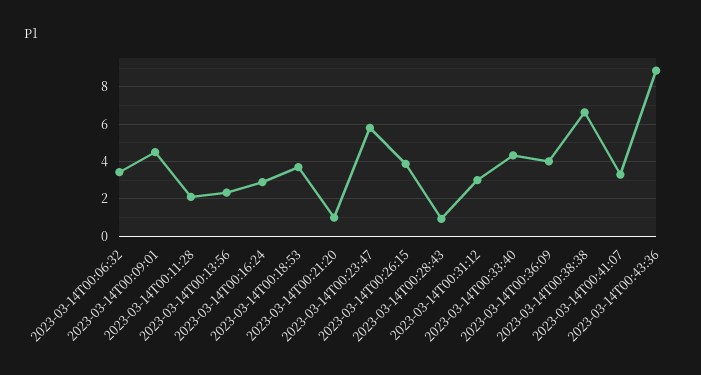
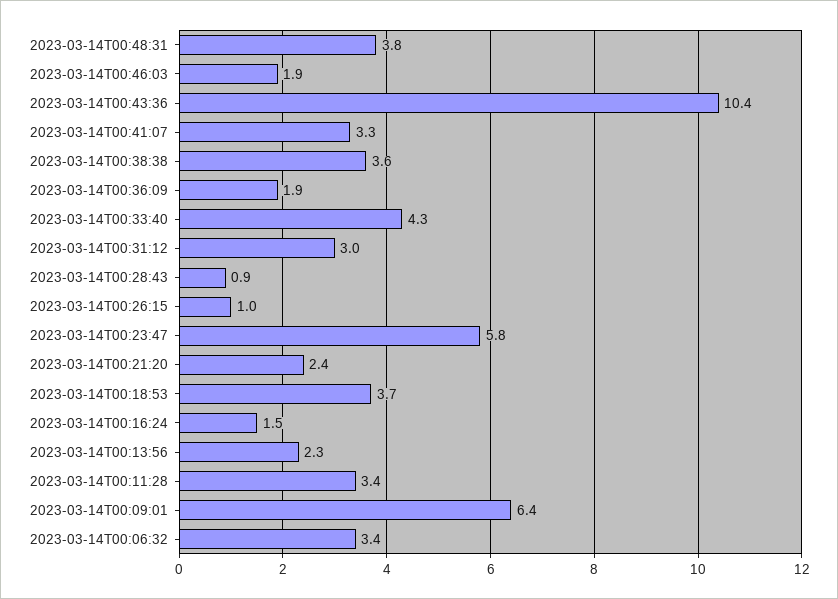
2023-03-14T00:09:01: 4.5 -> 6.4
2023-03-14T00:11:28: 2 -> 3.4
2023-03-14T00:16:24: 3 -> 1.5
2023-03-14T00:21:20: 1 -> 2.4
2023-03-14T00:26:15: 4 -> 1
2023-03-14T00:36:09: 4 -> 1.9
2023-03-14T00:38:38: 6.5 -> 3.6
2023-03-14T00:43:36: 9 -> 10.4
2023-03-14T00:48:31: none -> 3.8
2023-03-14T00:46:03: none -> 1.9

